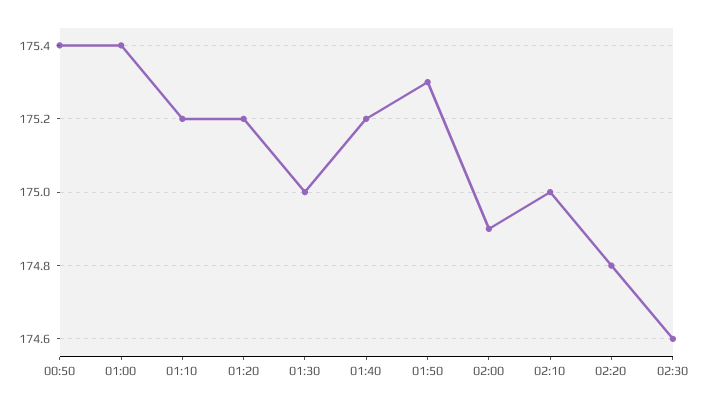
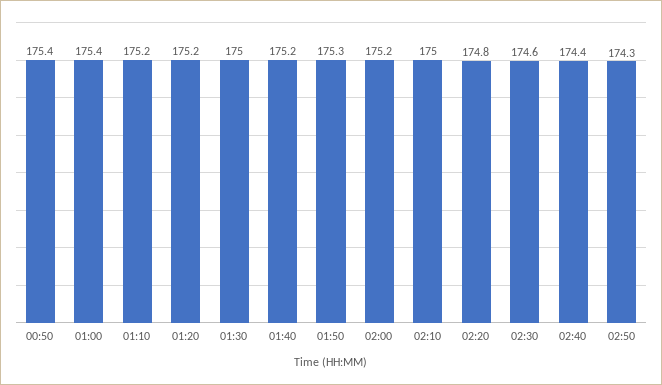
02:00: 174.9 -> 175.2
02:40: none -> 174.4
02:50: none -> 174.3

